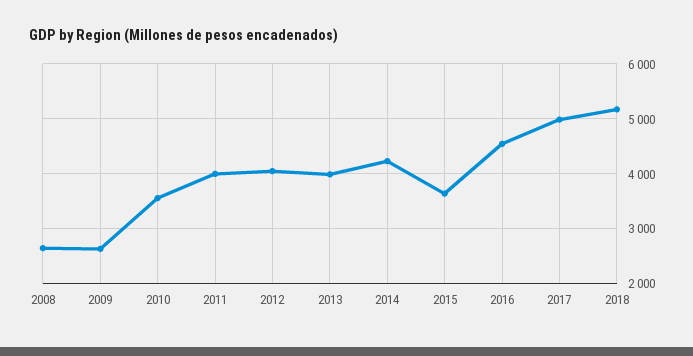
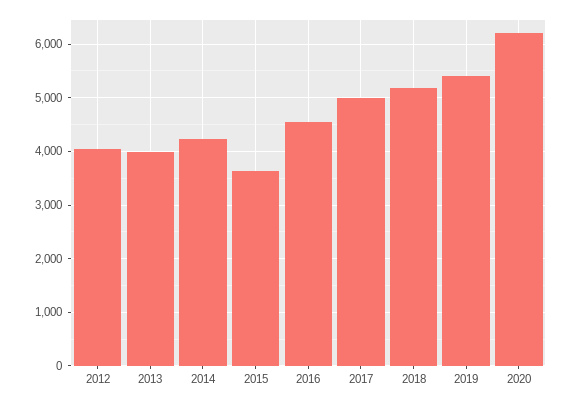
2008: 2600 -> none
2009: 2600 -> none
2010: 3600 -> none
2011: 4000 -> none
2019: none -> 5400
2020: none -> 6200

